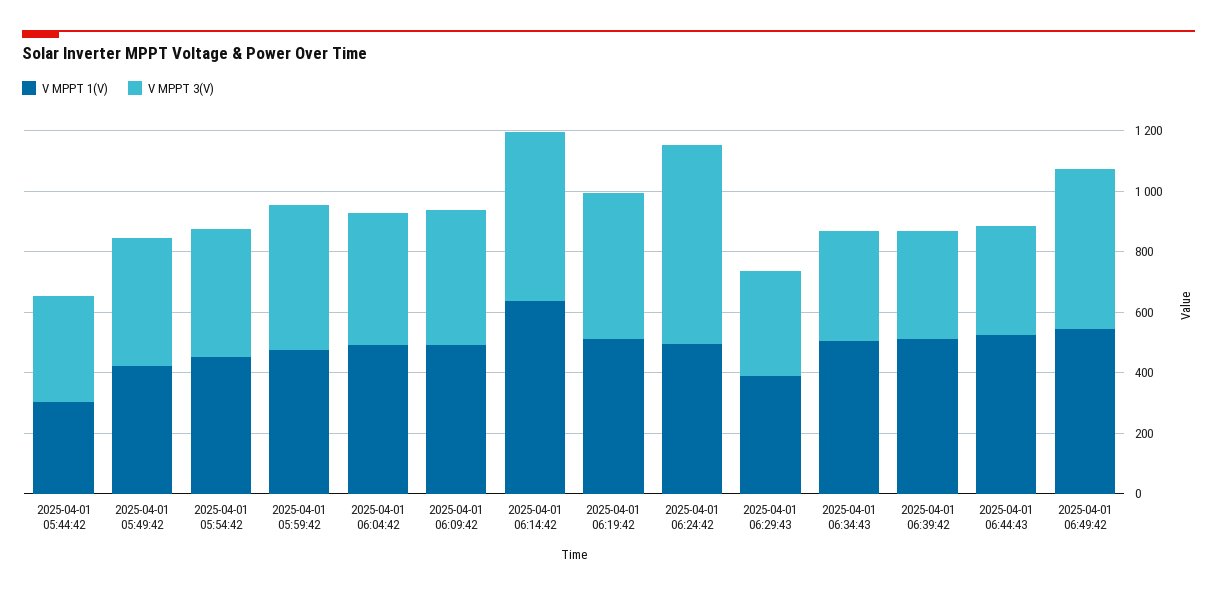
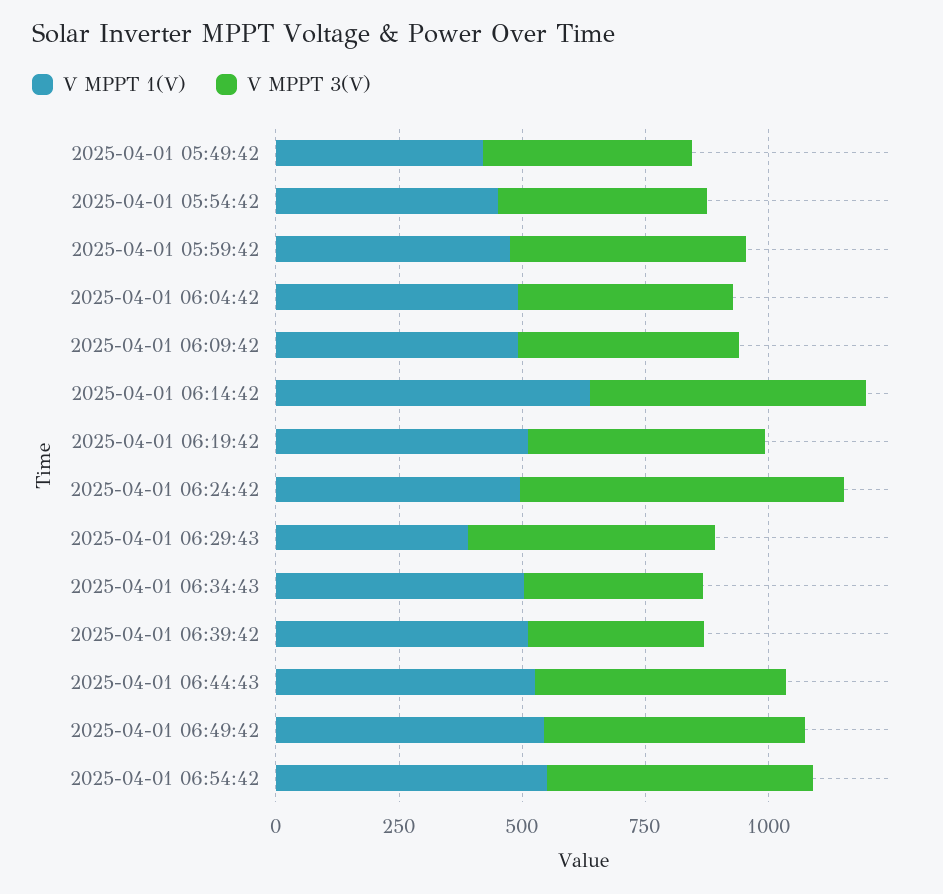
V MPPT 1(V), 2025-04-01 05:44:42: 300 -> none
V MPPT 3(V), 2025-04-01 05:44:42: 350 -> none
V MPPT 3(V), 2025-04-01 06:29:43: 350 -> 500
V MPPT 3(V), 2025-04-01 06:44:43: 350 -> 500
V MPPT 1(V), 2025-04-01 06:54:42: none -> 550
V MPPT 3(V), 2025-04-01 06:54:42: none -> 550

